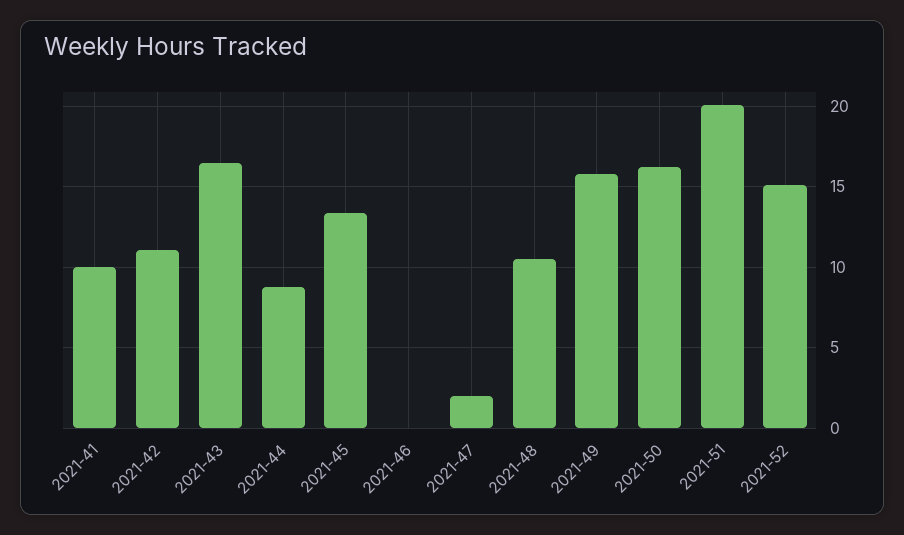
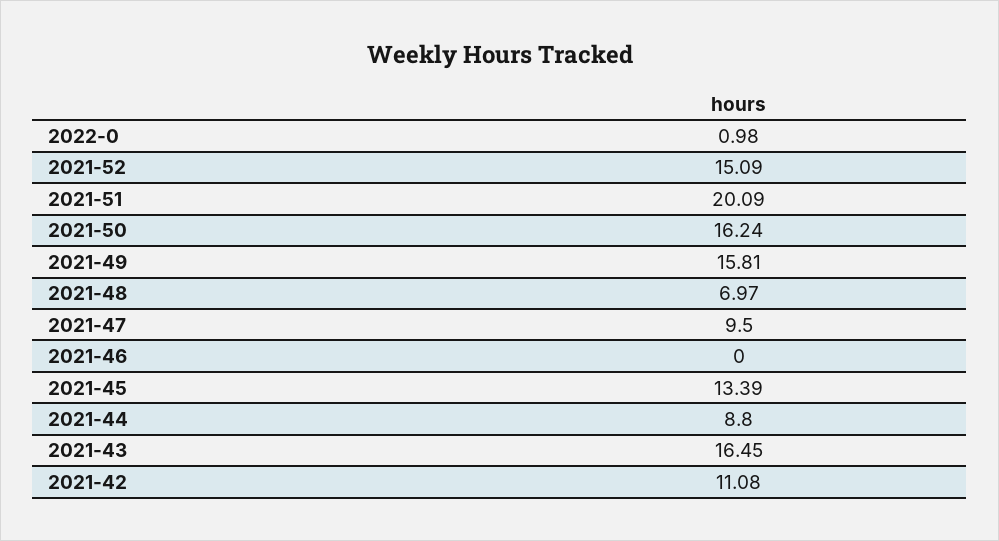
2021-41: 10 -> none
2021-47: 2 -> 9.5
2021-48: 10.5 -> 6.97
2022-0: none -> 0.98

